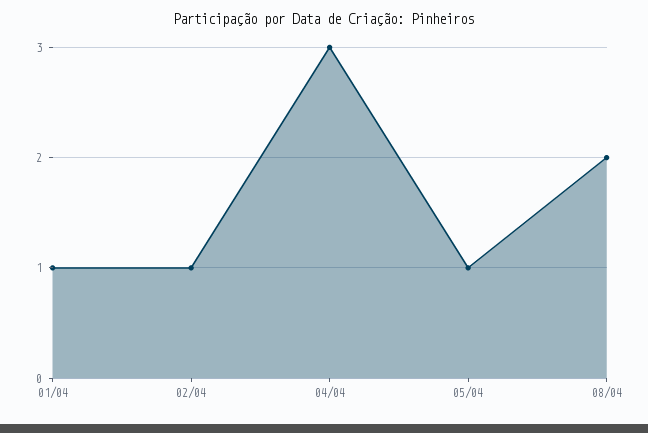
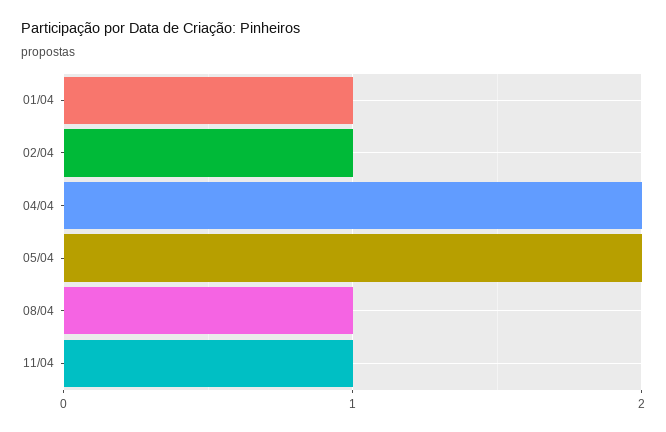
04/04: 3 -> 2
05/04: 1 -> 2
08/04: 2 -> 1
11/04: none -> 1

